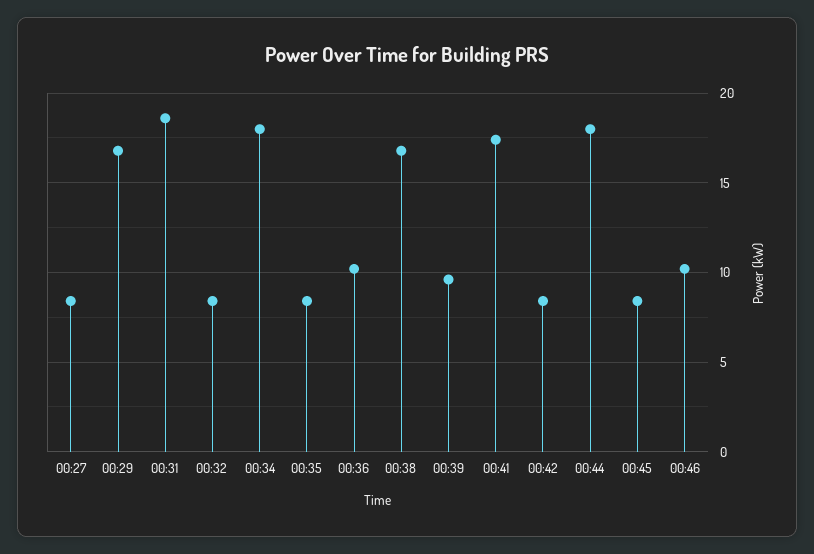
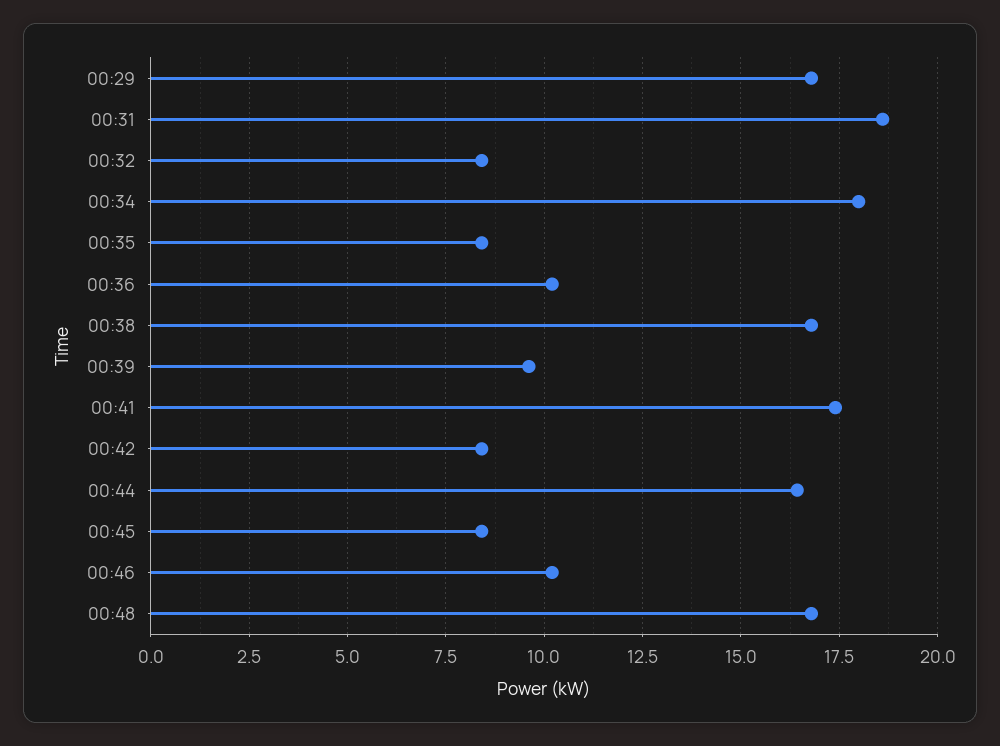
00:27: 8.5 -> none
00:44: 18 -> 16.5
00:48: none -> 16.75

